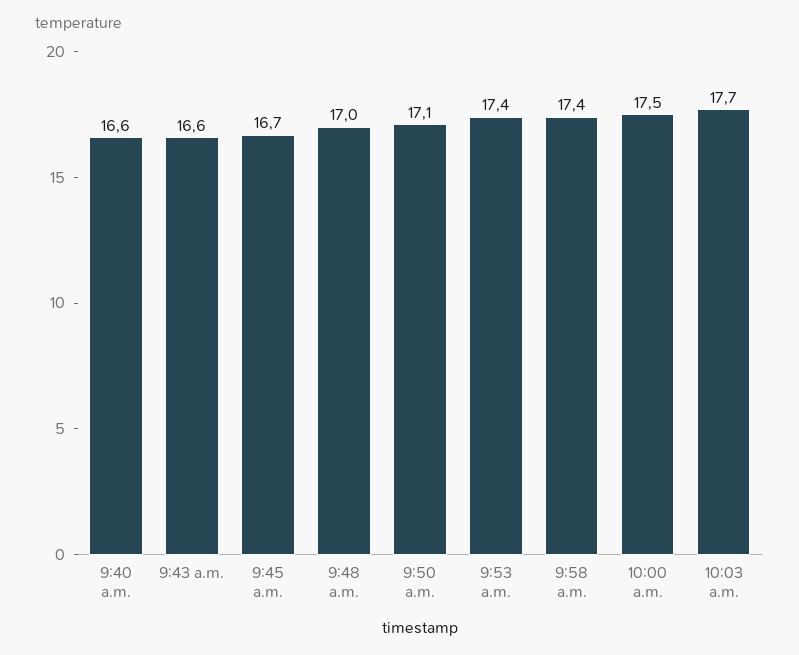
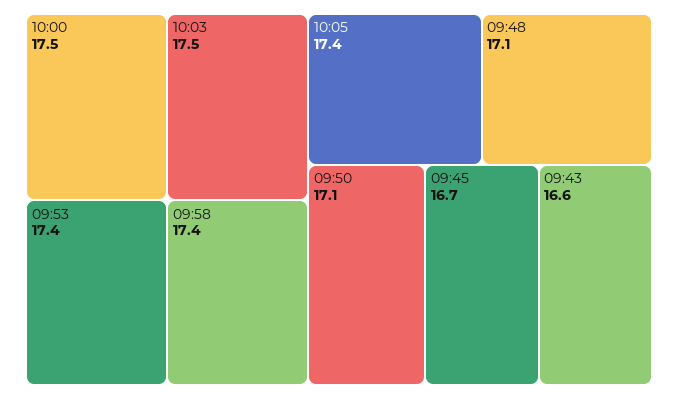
9:40 a.m.: 16.6 -> none
9:48 a.m.: 17 -> 17.1
10:03 a.m.: 17.7 -> 17.5
10:05: none -> 17.4

